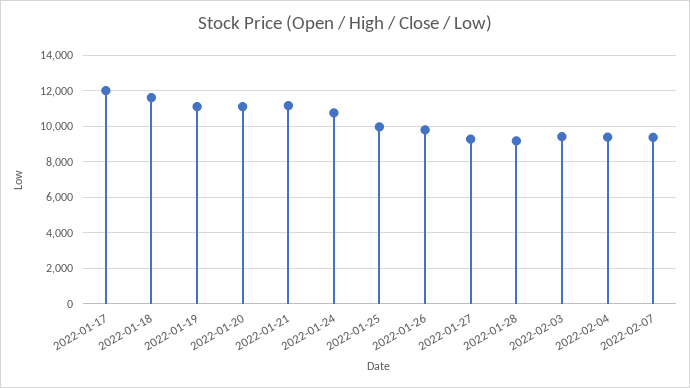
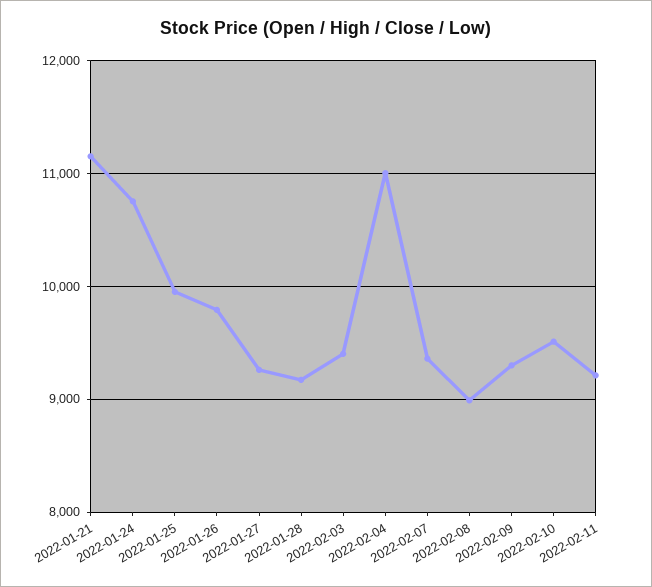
2022-01-17: 12000 -> none
2022-01-18: 11500 -> none
2022-01-19: 11000 -> none
2022-01-20: 11000 -> none
2022-02-04: 9500 -> 11000
2022-02-08: none -> 9000
2022-02-09: none -> 9300
2022-02-10: none -> 9500
2022-02-11: none -> 9200

